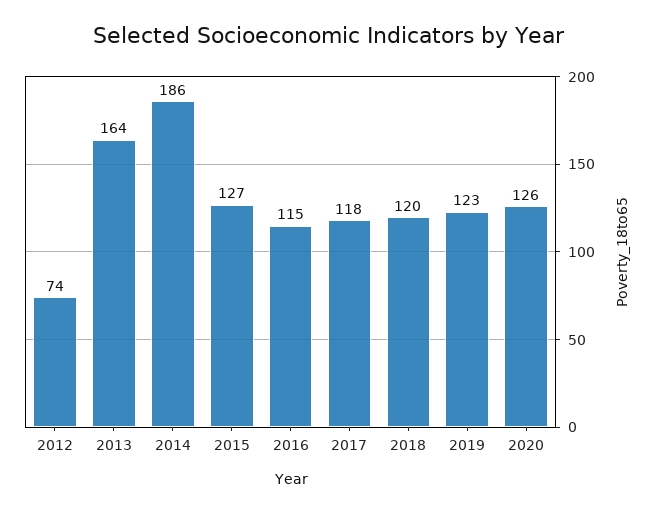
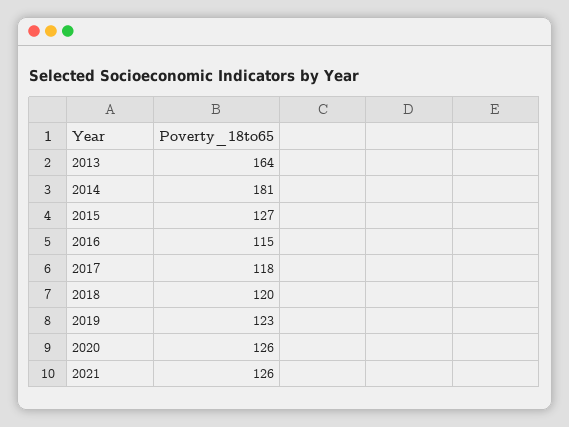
2012: 74 -> none
2014: 186 -> 181
2021: none -> 126

